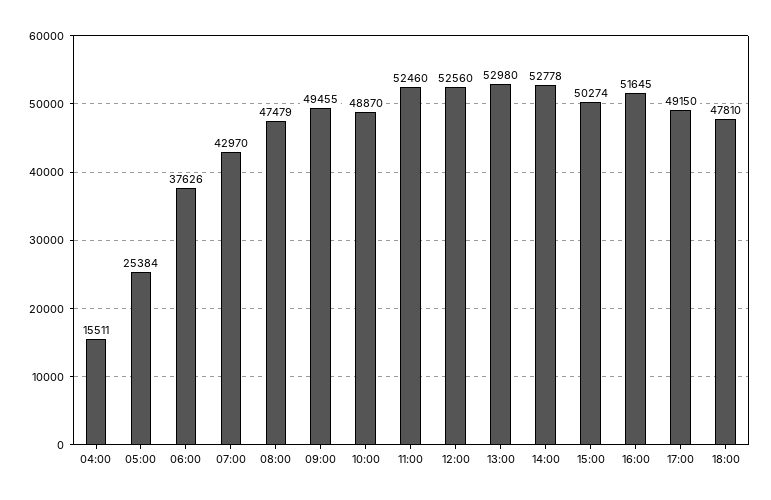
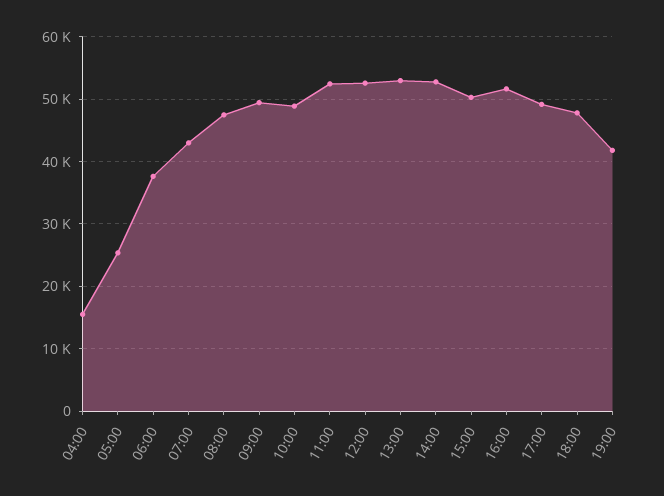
19:00: none -> 42000

